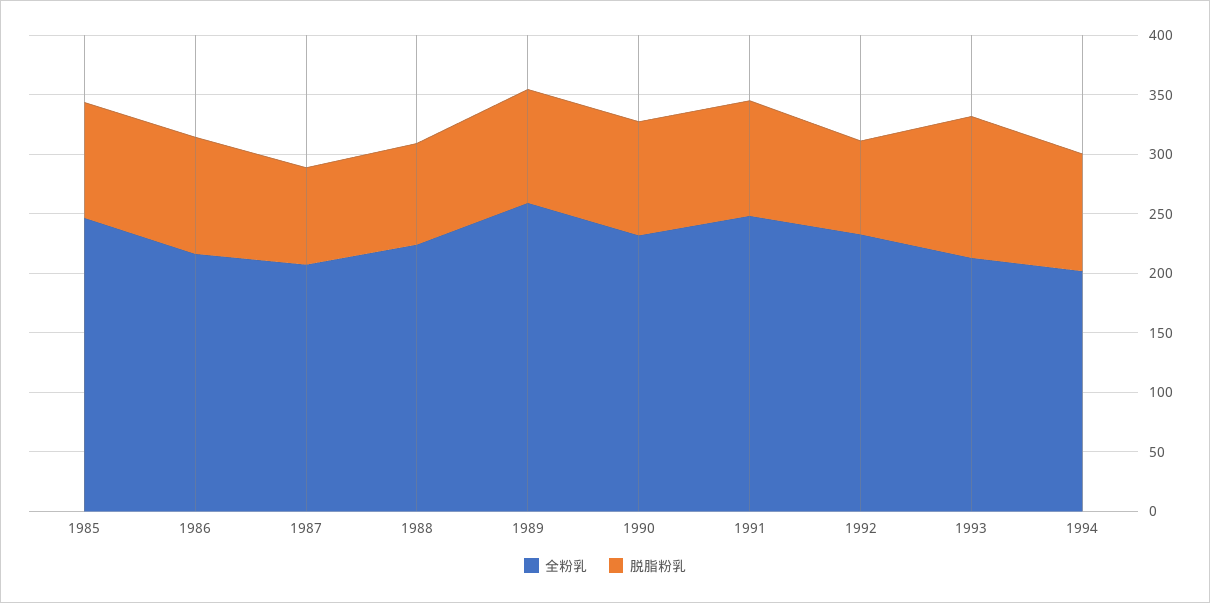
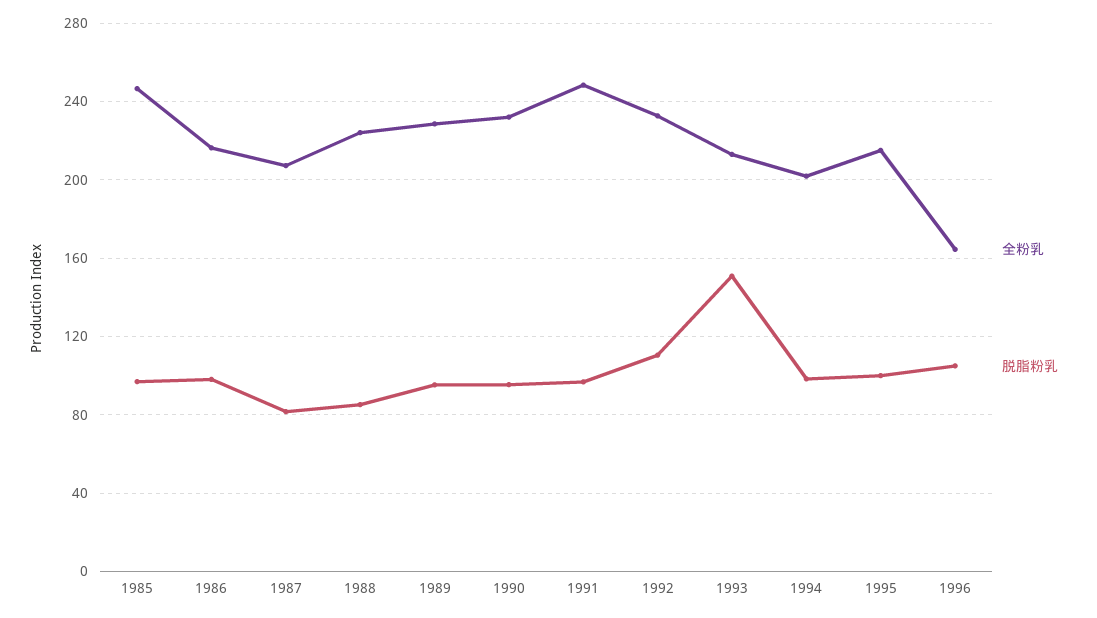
全粉乳, 1989: 260 -> 230
脱脂粉乳, 1992: 80 -> 110
脱脂粉乳, 1993: 120 -> 150
全粉乳, 1995: none -> 215
脱脂粉乳, 1995: none -> 100
全粉乳, 1996: none -> 165
脱脂粉乳, 1996: none -> 105

